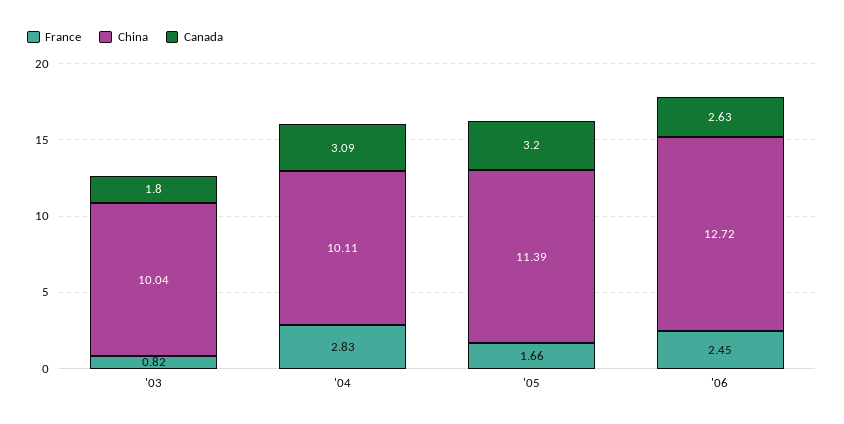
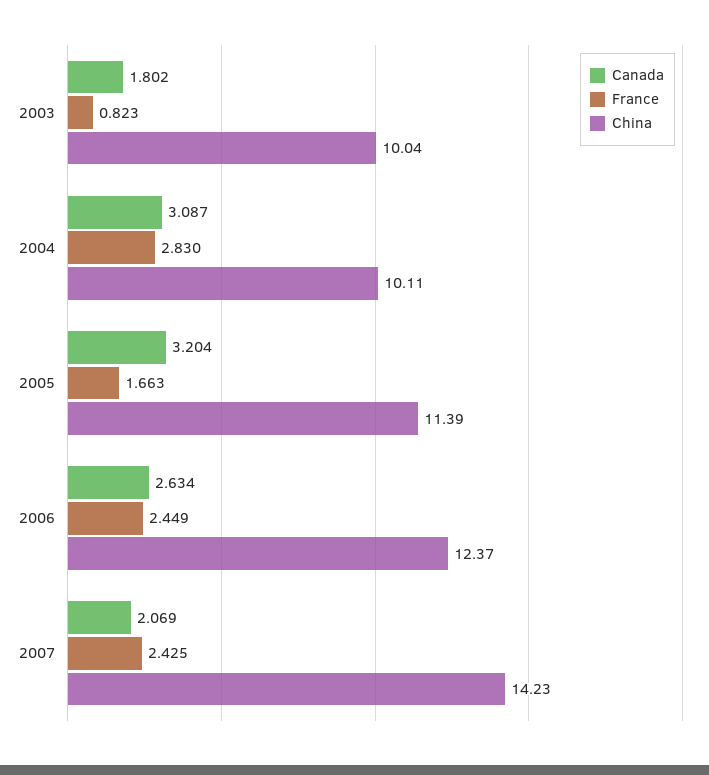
China, '06: 12.72 -> 12.37
Canada, 2007: none -> 2.069
France, 2007: none -> 2.425
China, 2007: none -> 14.23

